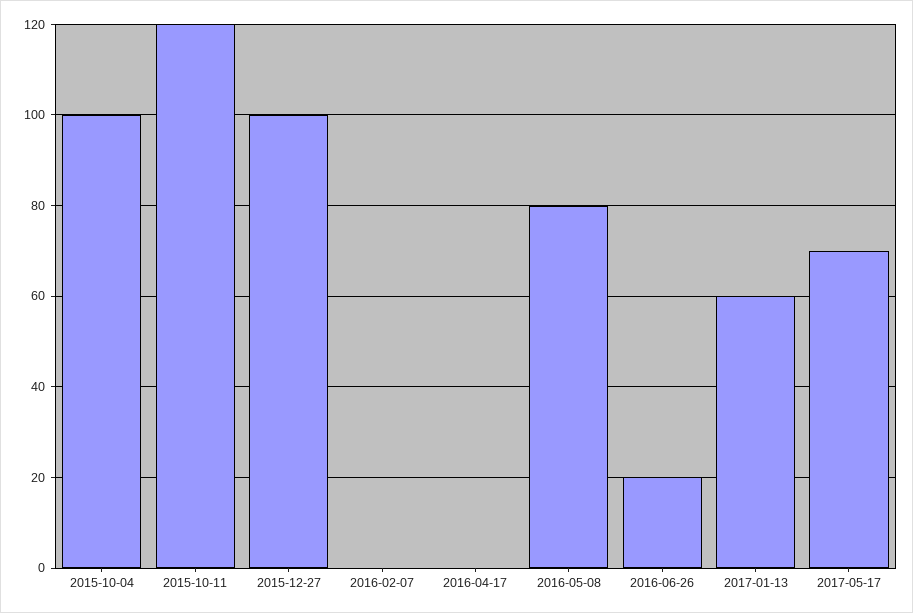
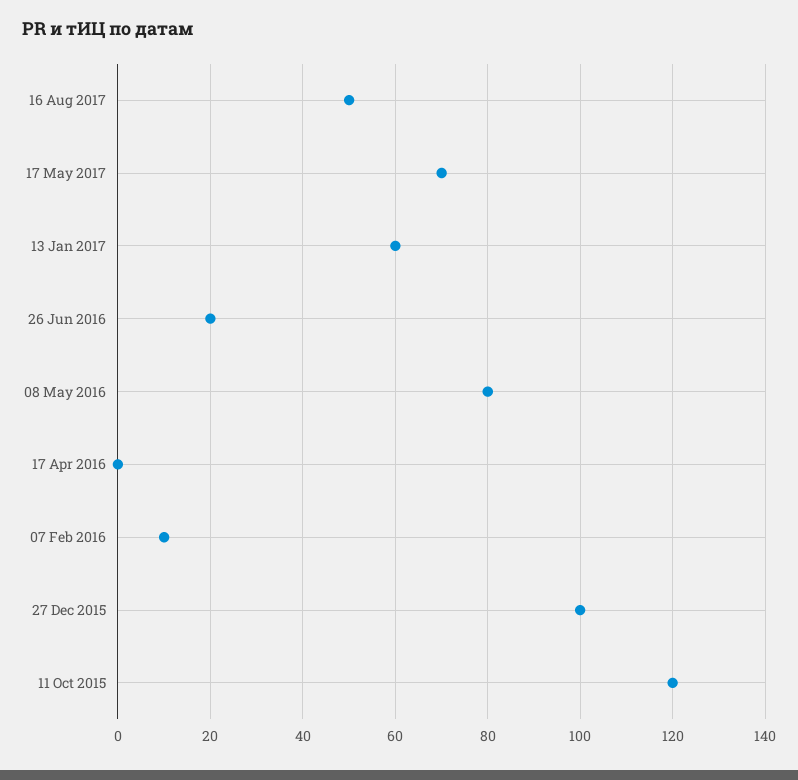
2015-10-04: 100 -> none
2016-02-07: 0 -> 10
16 Aug 2017: none -> 50

